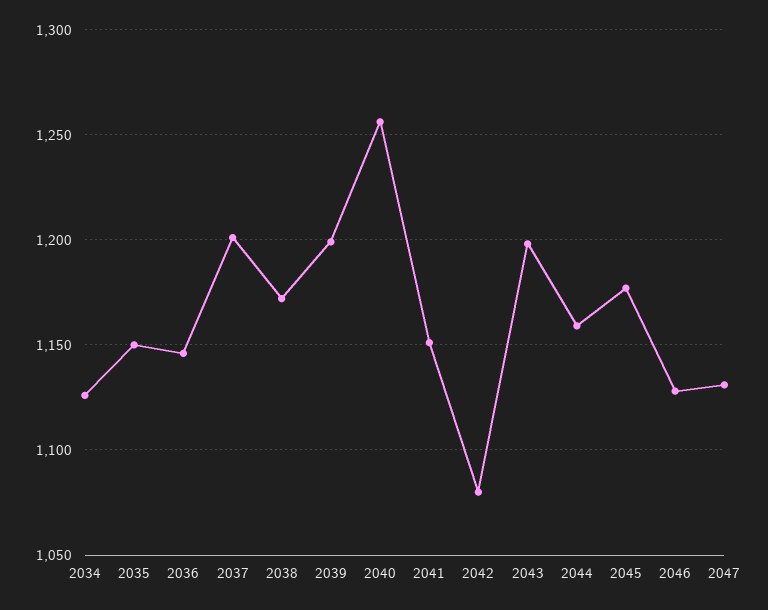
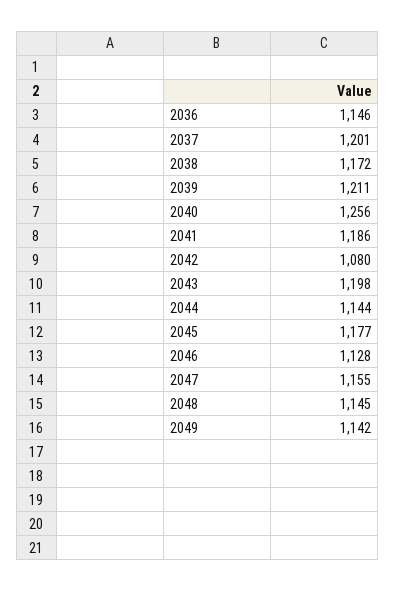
2034: 1125 -> none
2035: 1150 -> none
2039: 1200 -> 1211
2041: 1150 -> 1186
2044: 1160 -> 1144
2047: 1130 -> 1155
2048: none -> 1145
2049: none -> 1142

